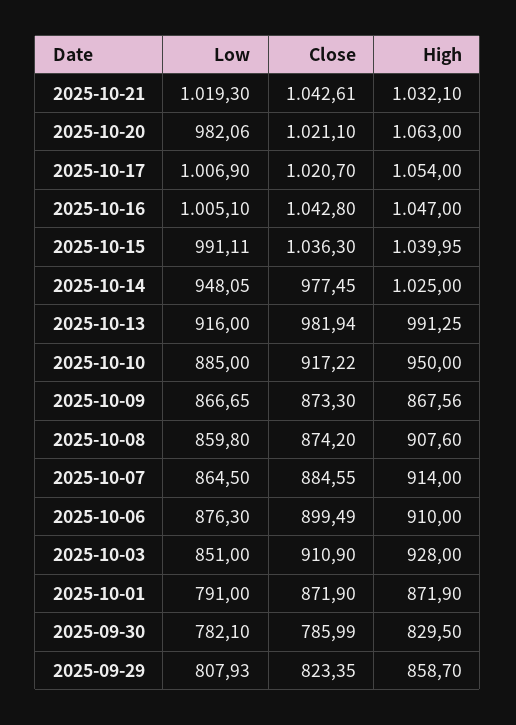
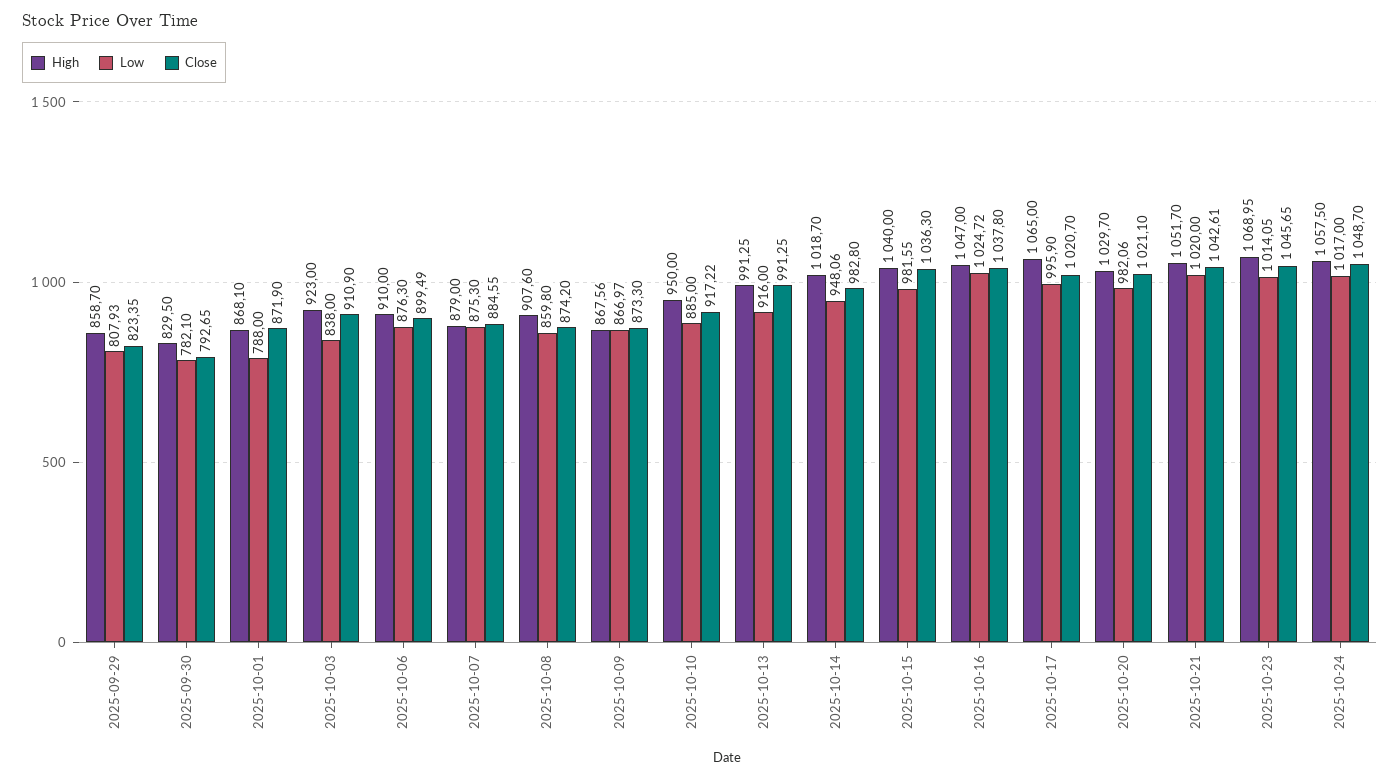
Low, 2025-10-21: 1019.3 -> 1020
High, 2025-10-21: 1032.1 -> 1051.7
High, 2025-10-20: 1063 -> 1029.7
Low, 2025-10-17: 1006.9 -> 995.9
High, 2025-10-17: 1054 -> 1065
Low, 2025-10-16: 1005.1 -> 1024.72
Close, 2025-10-16: 1042.8 -> 1037.8
Low, 2025-10-15: 991.11 -> 981.55
High, 2025-10-15: 1039.95 -> 1040
Low, 2025-10-14: 948.05 -> 948.06
Close, 2025-10-14: 977.45 -> 982.8
High, 2025-10-14: 1025 -> 1018.7
Close, 2025-10-13: 981.94 -> 991.25
Low, 2025-10-09: 866.65 -> 866.97
Low, 2025-10-07: 864.5 -> 875.3
High, 2025-10-07: 914 -> 879
Low, 2025-10-03: 851 -> 838
High, 2025-10-03: 928 -> 923
Low, 2025-10-01: 791 -> 788
High, 2025-10-01: 871.9 -> 868.1
Close, 2025-09-30: 785.99 -> 792.65
High, 2025-10-23: none -> 1068.95
Low, 2025-10-23: none -> 1014.05
Close, 2025-10-23: none -> 1045.65
High, 2025-10-24: none -> 1057.5
Low, 2025-10-24: none -> 1017
Close, 2025-10-24: none -> 1048.7

